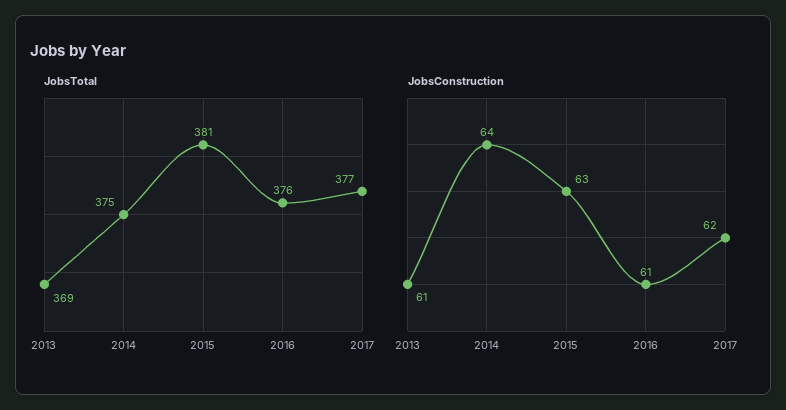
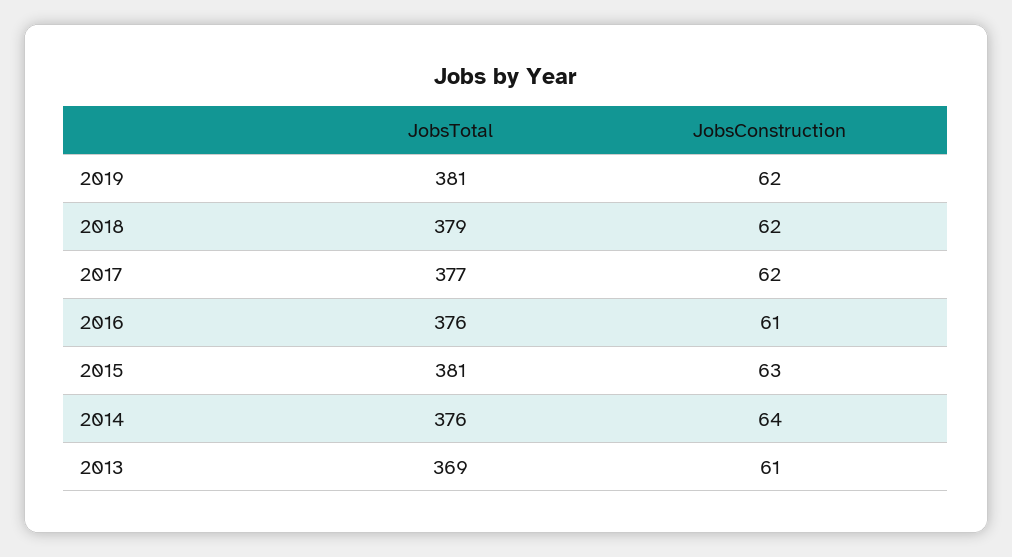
JobsTotal, 2014: 375 -> 376
JobsTotal, 2019: none -> 381
JobsConstruction, 2019: none -> 62
JobsTotal, 2018: none -> 379
JobsConstruction, 2018: none -> 62

